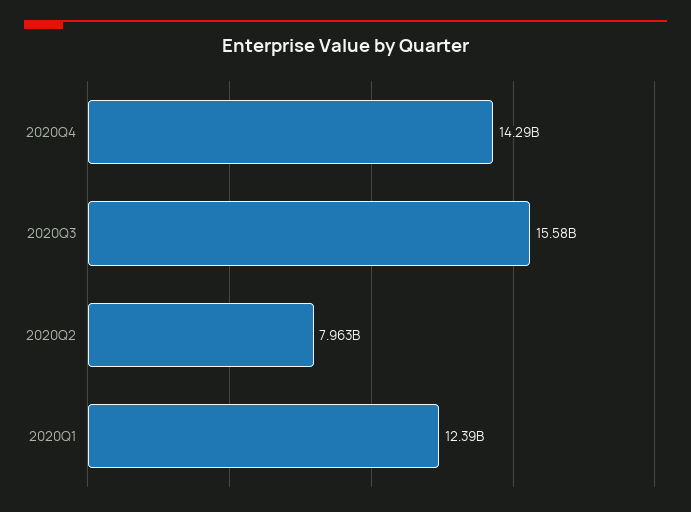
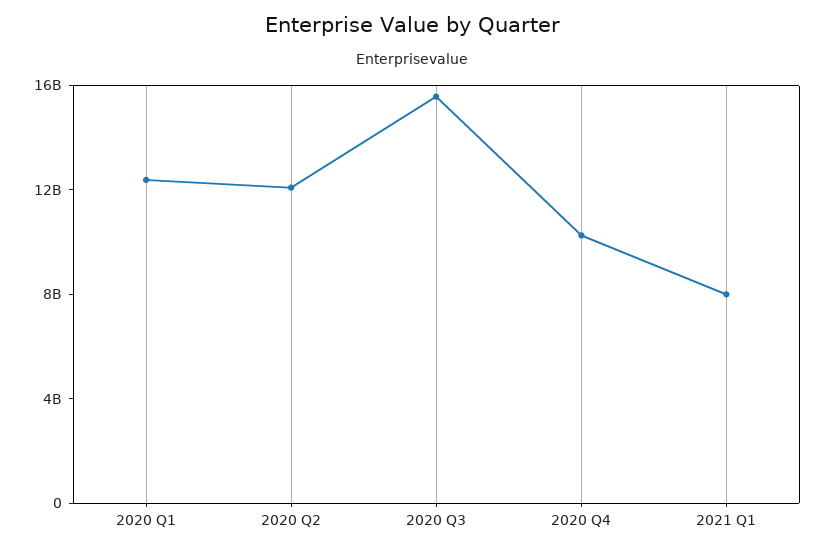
2020Q4: 14290000000 -> 10000000000
2020Q2: 7963000000 -> 12000000000
2021 Q1: none -> 8000000000

